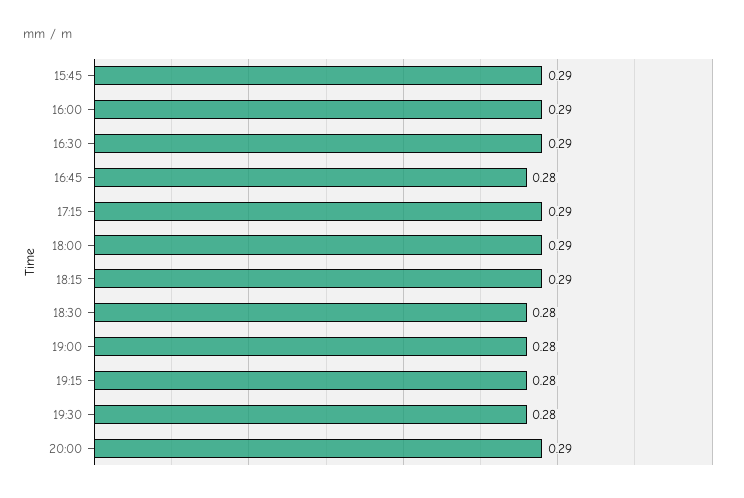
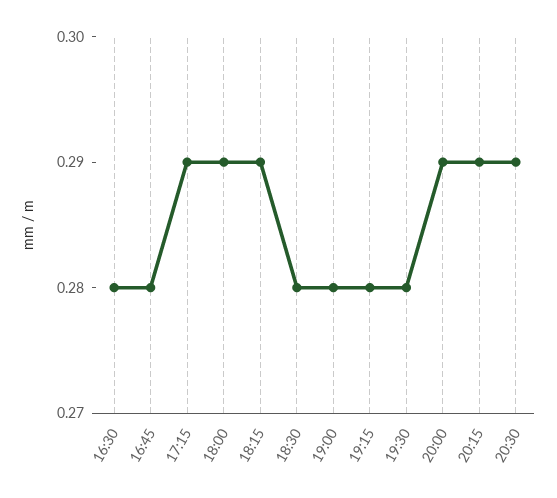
15:45: 0.29 -> none
16:00: 0.29 -> none
16:30: 0.29 -> 0.28
20:15: none -> 0.29
20:30: none -> 0.29

